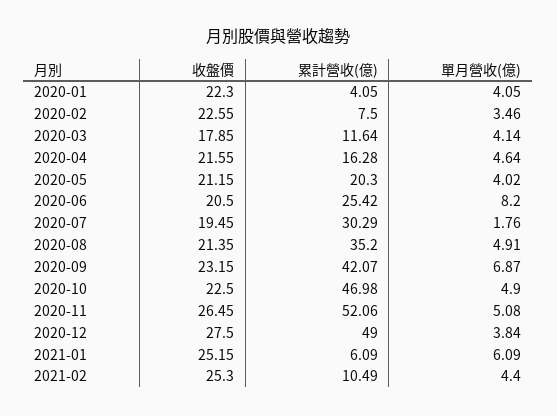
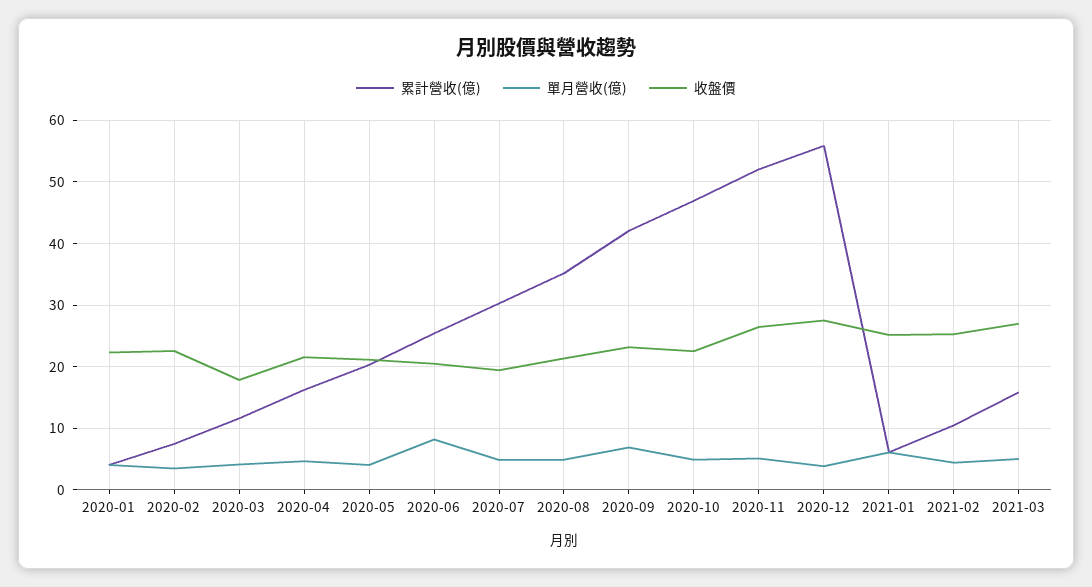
單月營收(億), 2020-07: 1.76 -> 5
累計營收(億), 2020-12: 49 -> 56
累計營收(億), 2021-03: none -> 16
單月營收(億), 2021-03: none -> 5
收盤價, 2021-03: none -> 27

